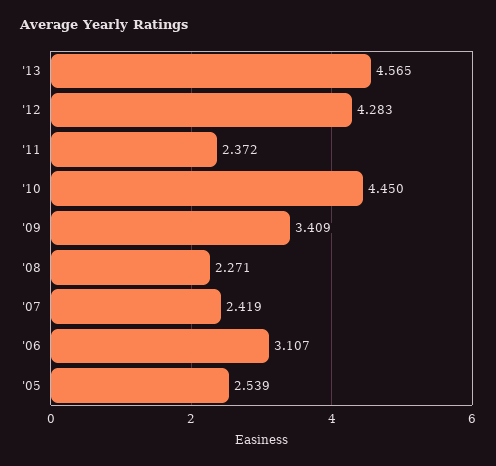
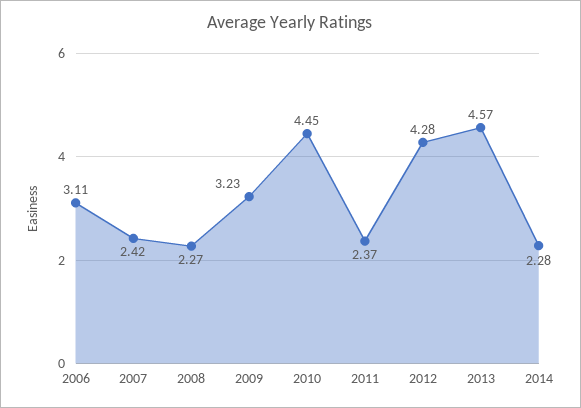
'09: 3.409 -> 3.23
'05: 2.539 -> none
2014: none -> 2.28

